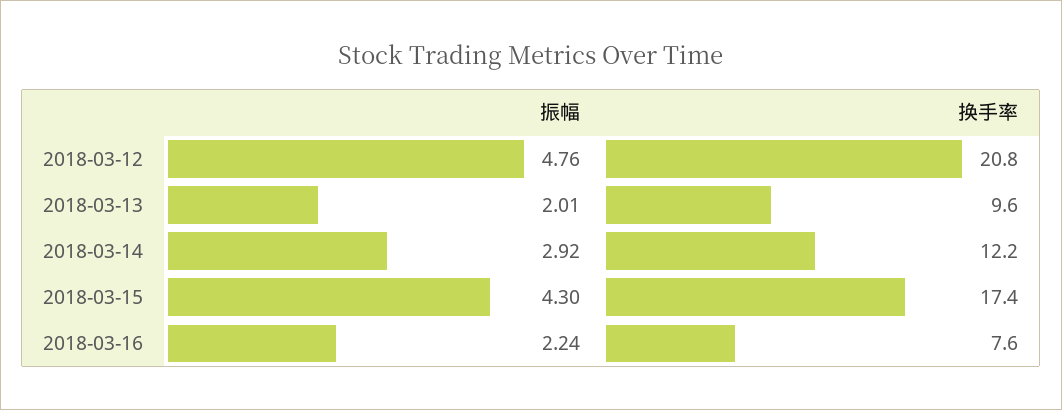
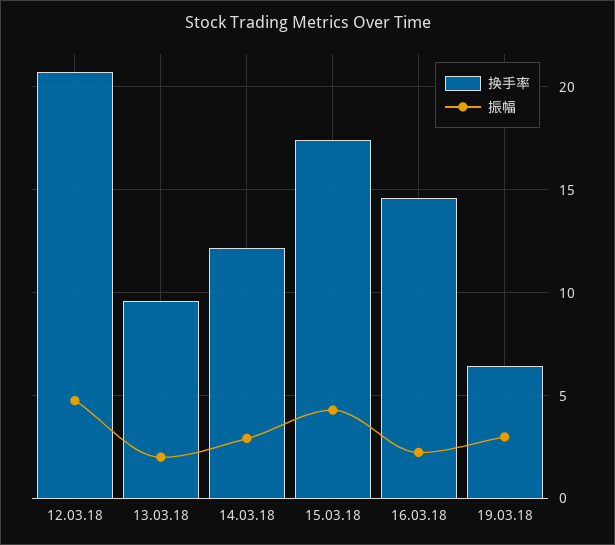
换手率, 2018-03-16: 7.6 -> 14.5
换手率, 19.03.18: none -> 6.5
振幅, 19.03.18: none -> 3

